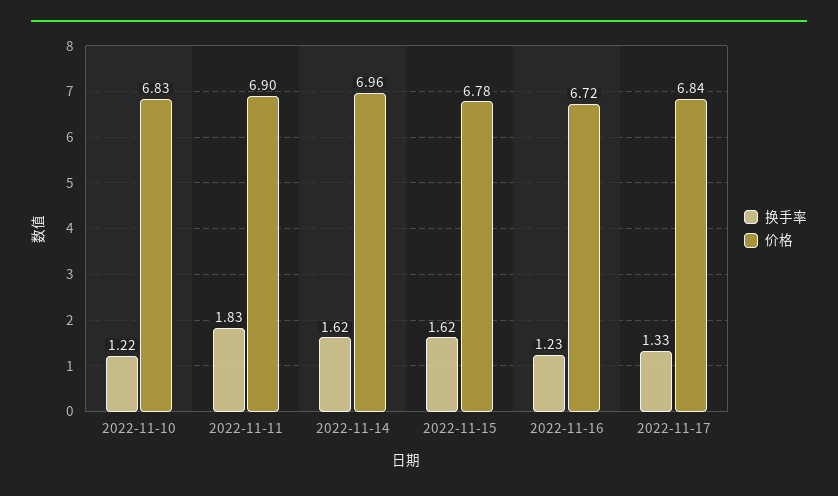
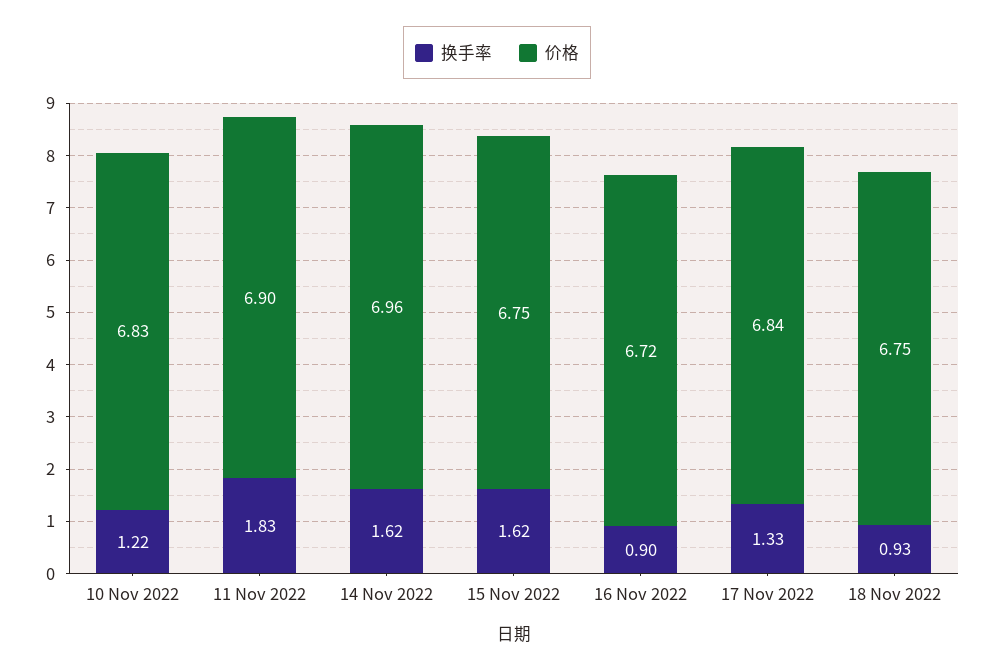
价格, 2022-11-15: 6.78 -> 6.75
换手率, 2022-11-16: 1.23 -> 0.9
换手率, 18 Nov 2022: none -> 0.93
价格, 18 Nov 2022: none -> 6.75

